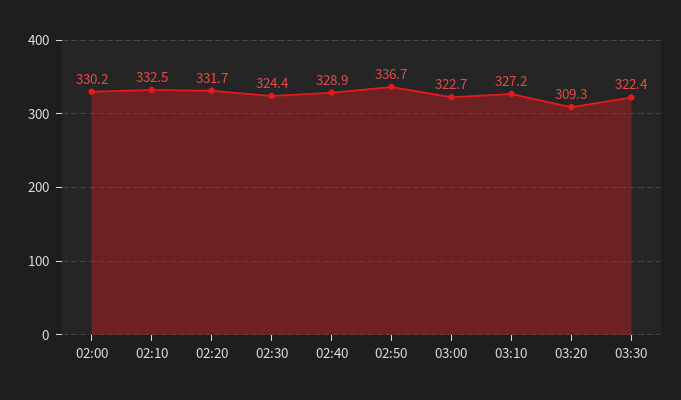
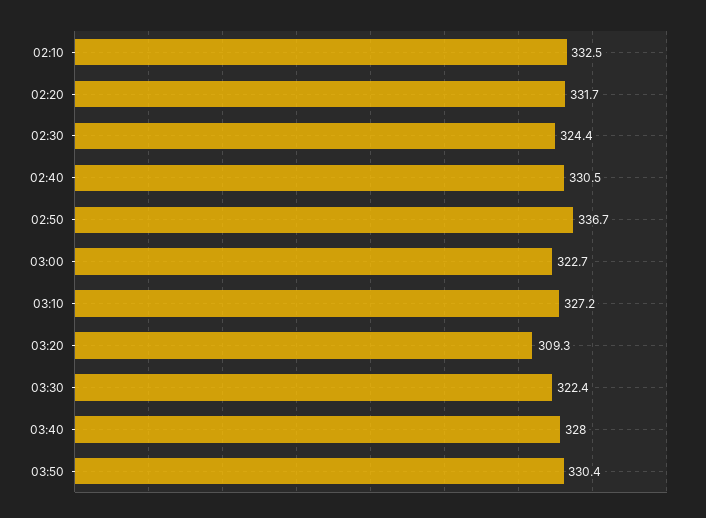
02:00: 330.2 -> none
02:40: 328.9 -> 330.5
03:40: none -> 328
03:50: none -> 330.4

